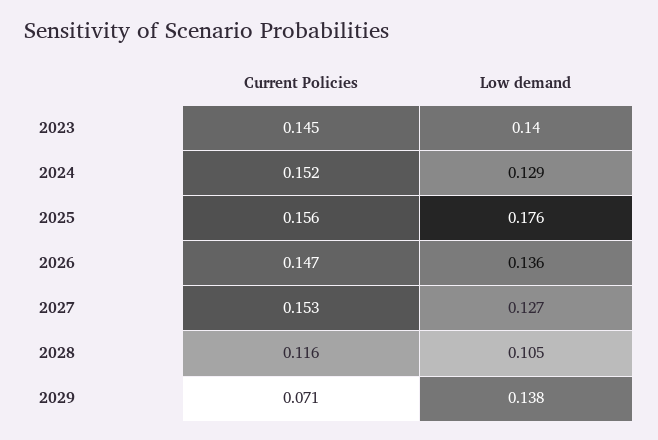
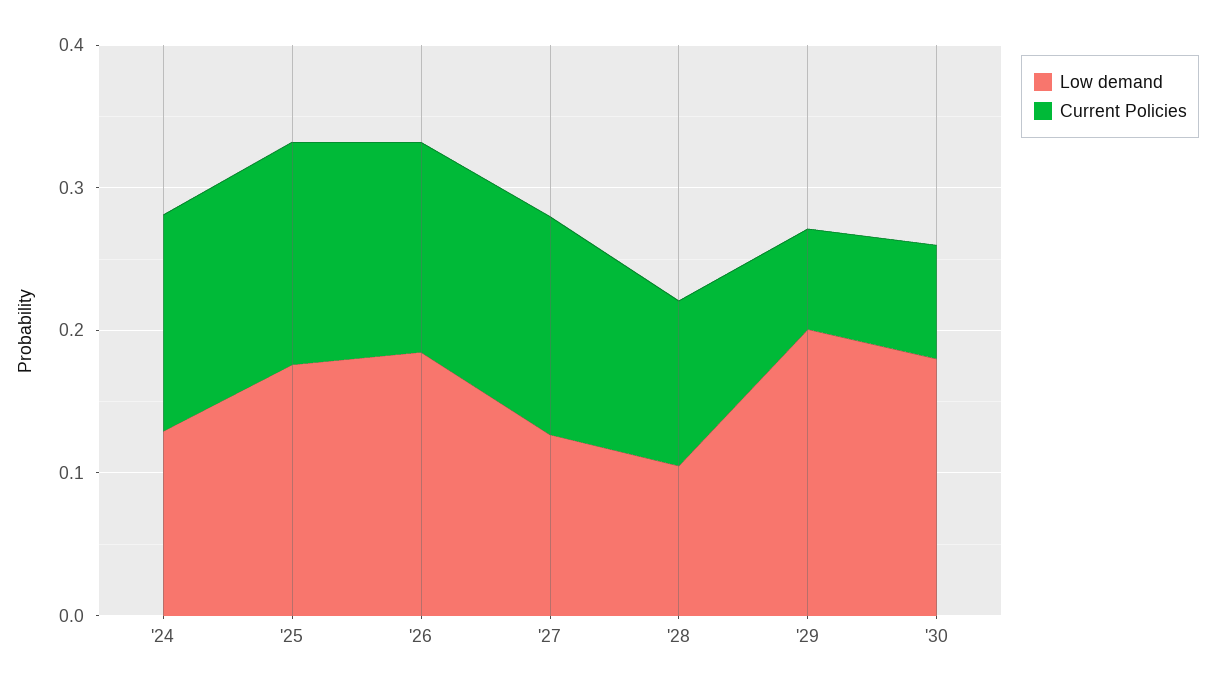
Current Policies, 2023: 0.145 -> none
Low demand, 2023: 0.14 -> none
Low demand, 2026: 0.136 -> 0.18
Low demand, 2029: 0.138 -> 0.2
Low demand, '30: none -> 0.18
Current Policies, '30: none -> 0.08

